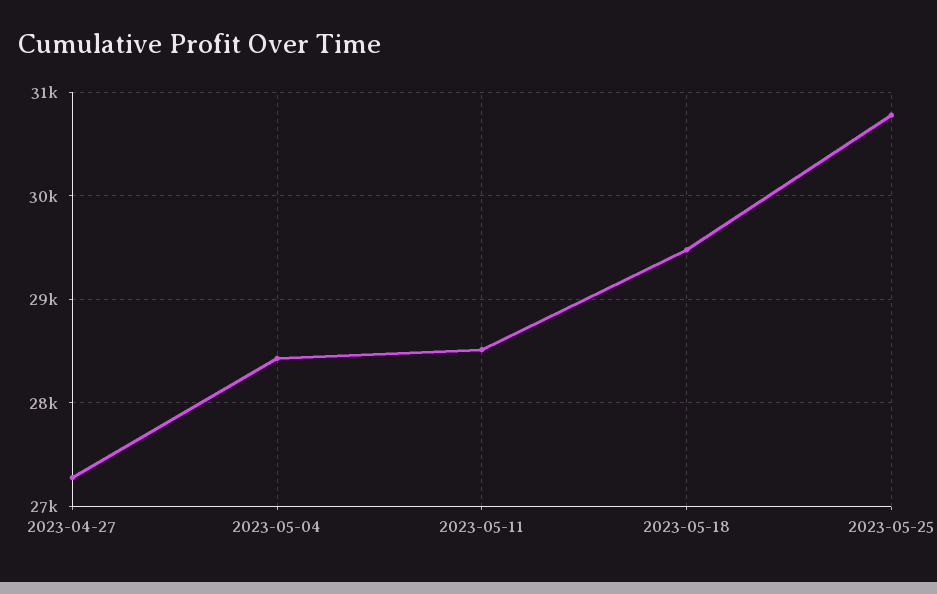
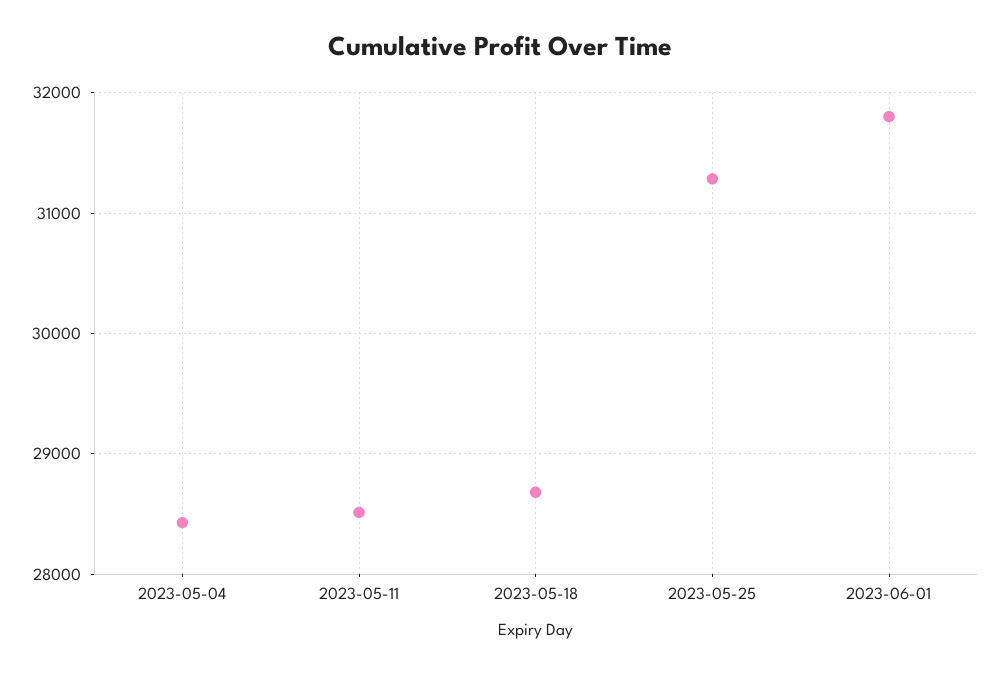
2023-04-27: 27300 -> none
2023-05-18: 29500 -> 28700
2023-05-25: 30800 -> 31300
2023-06-01: none -> 31800

